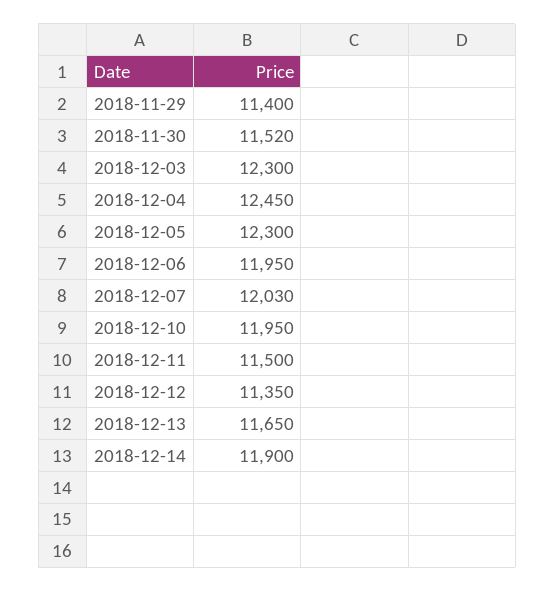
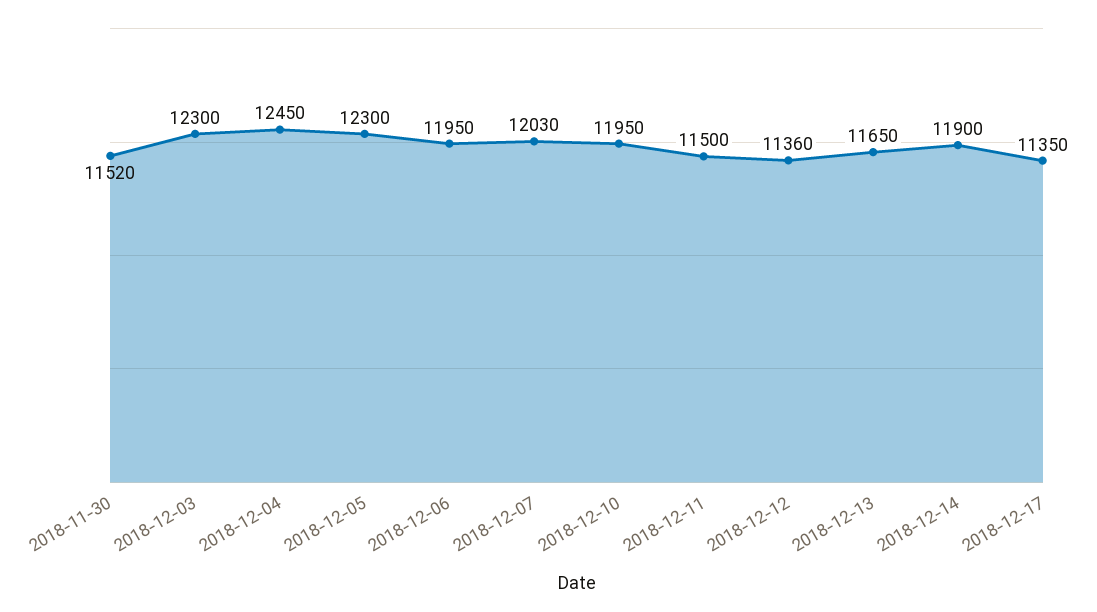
2018-11-29: 11400 -> none
2018-12-12: 11350 -> 11360
2018-12-17: none -> 11350

